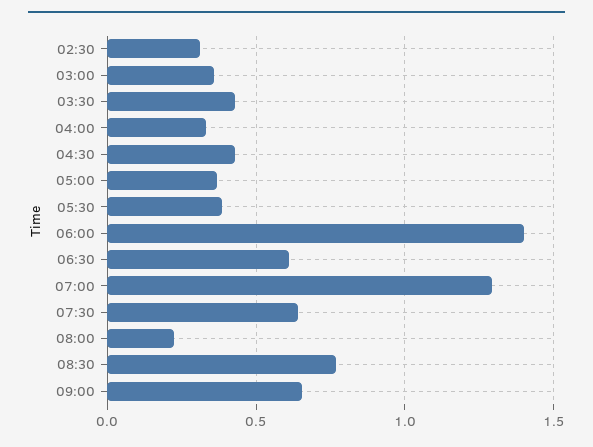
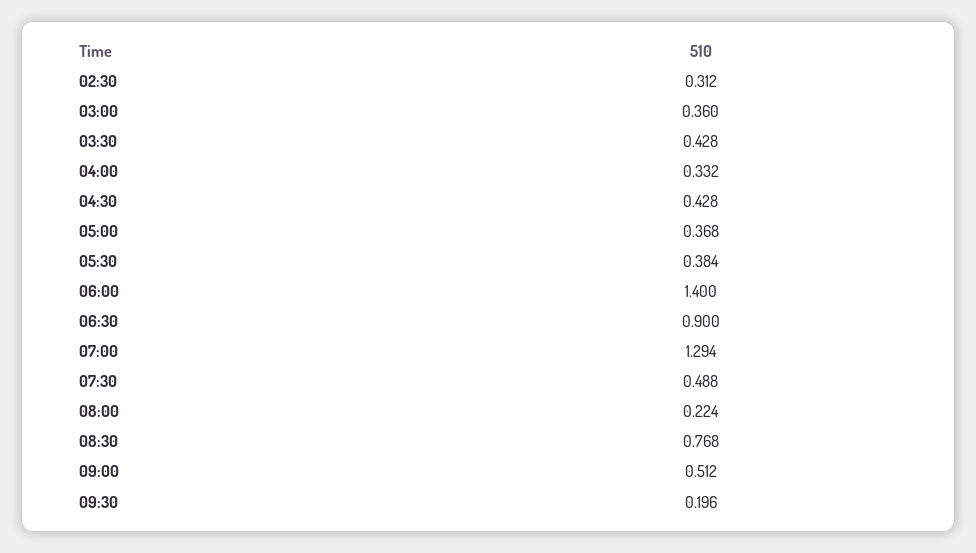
06:30: 0.6 -> 0.9
07:30: 0.65 -> 0.488
09:00: 0.65 -> 0.512
09:30: none -> 0.196

